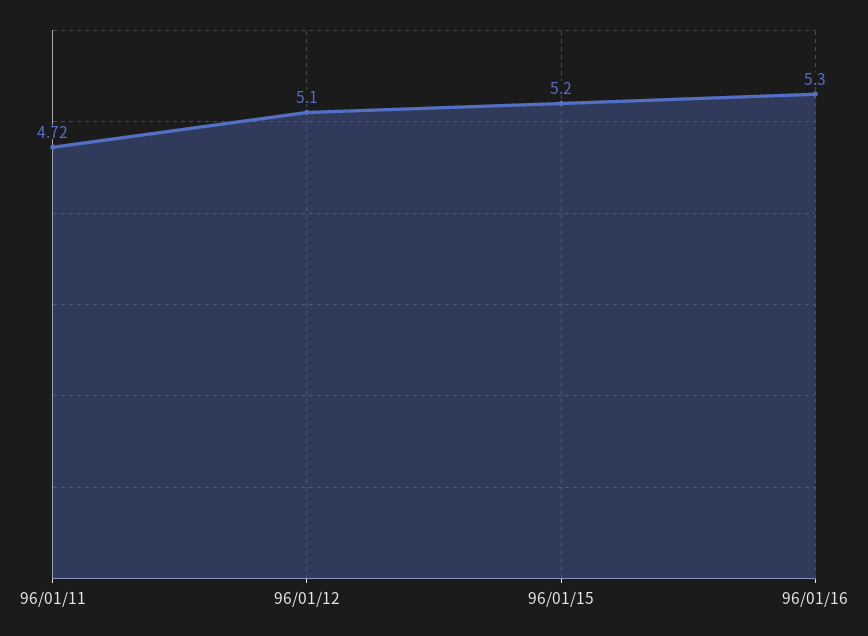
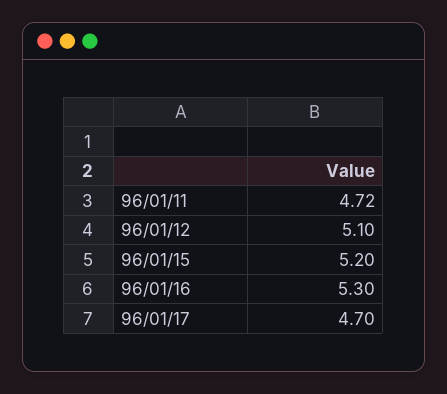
96/01/17: none -> 4.7

